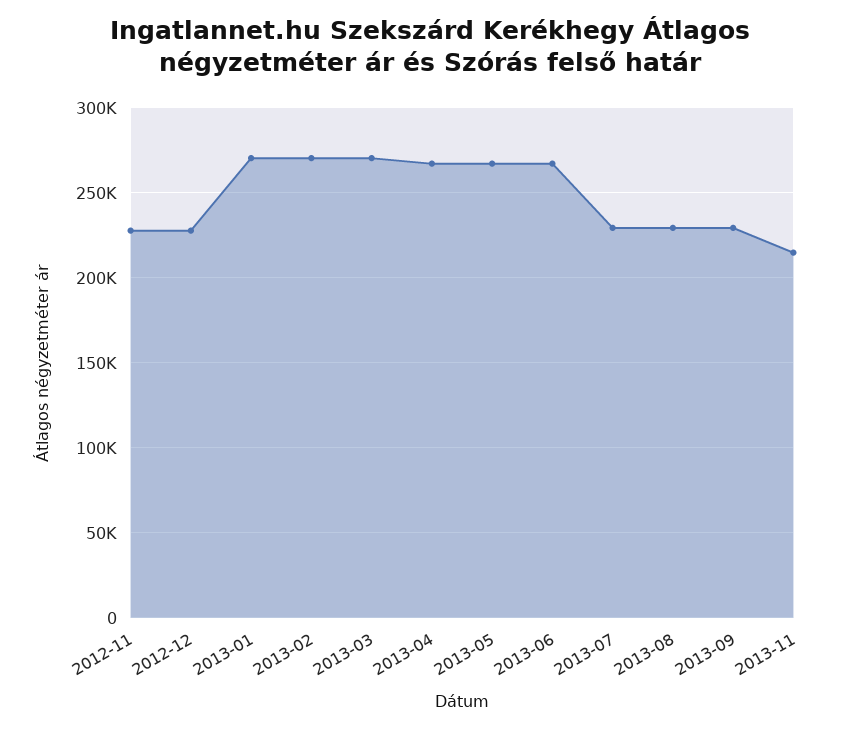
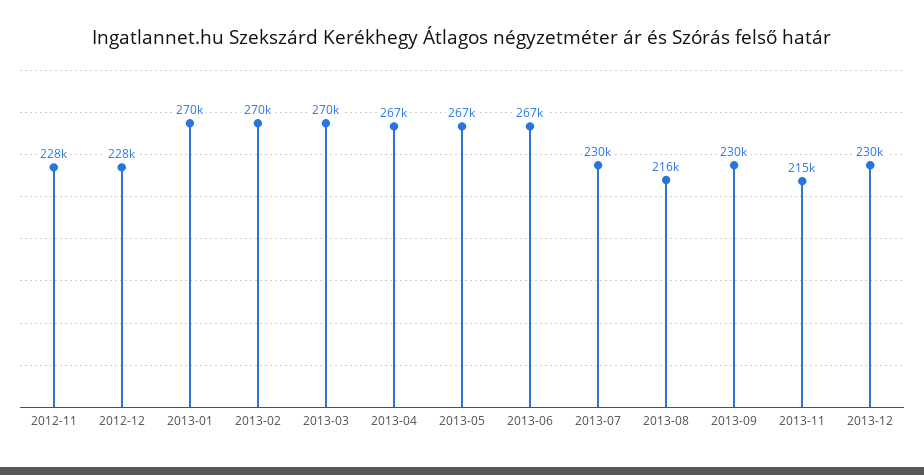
2013-08: 230000 -> 216000
2013-12: none -> 230000

